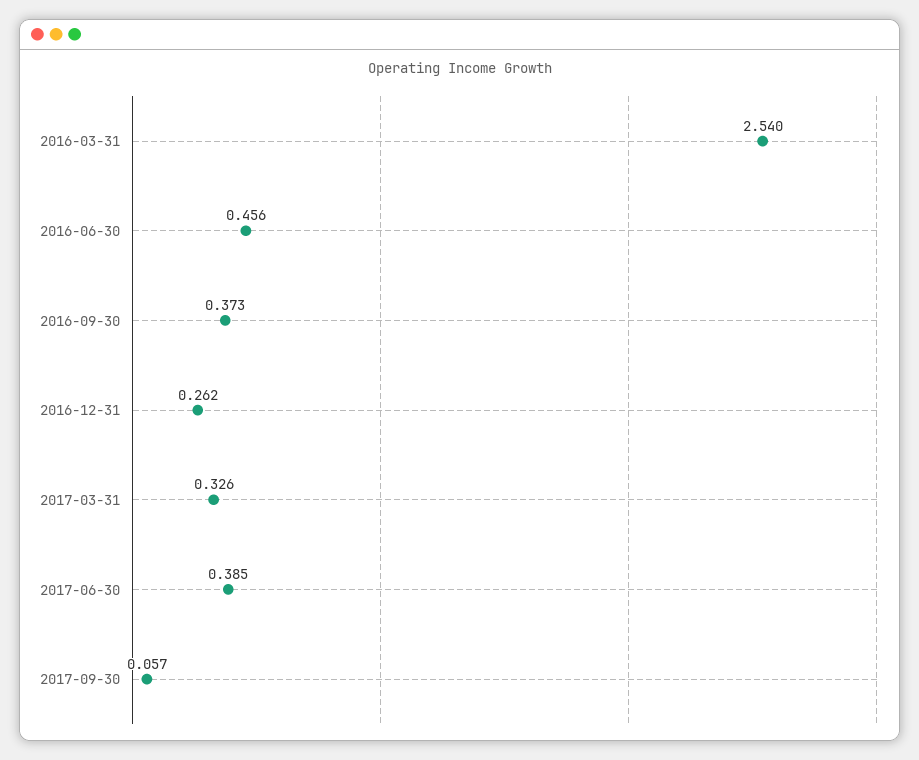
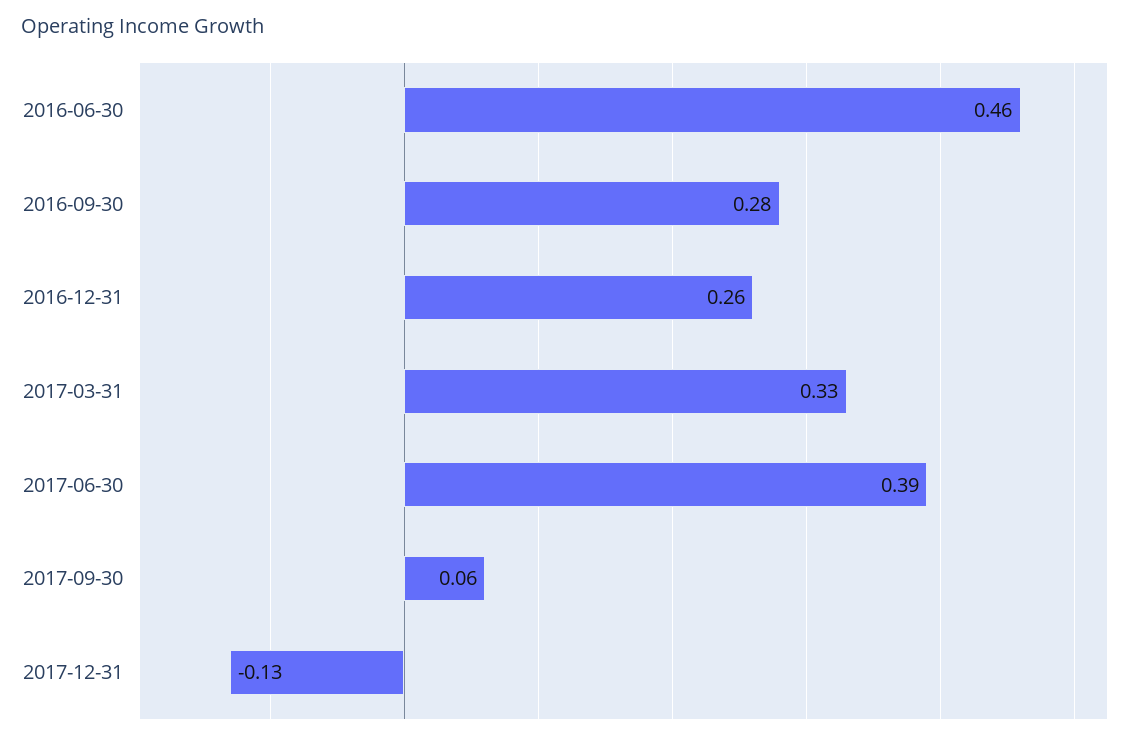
2016-03-31: 2.54 -> none
2016-09-30: 0.373 -> 0.28
2017-12-31: none -> -0.13

